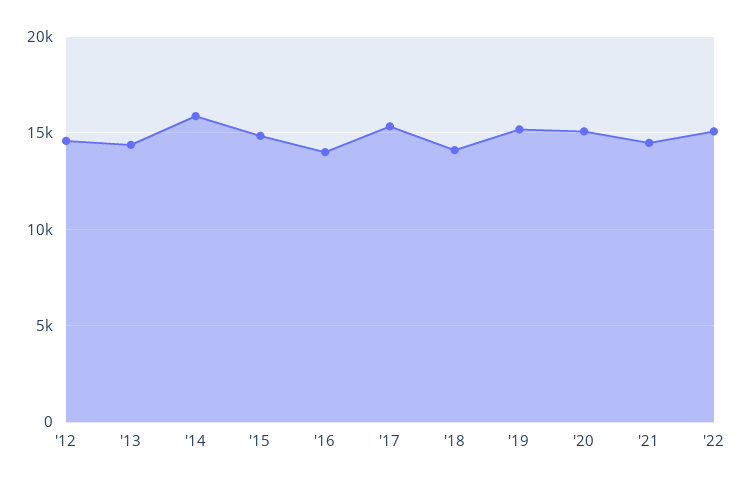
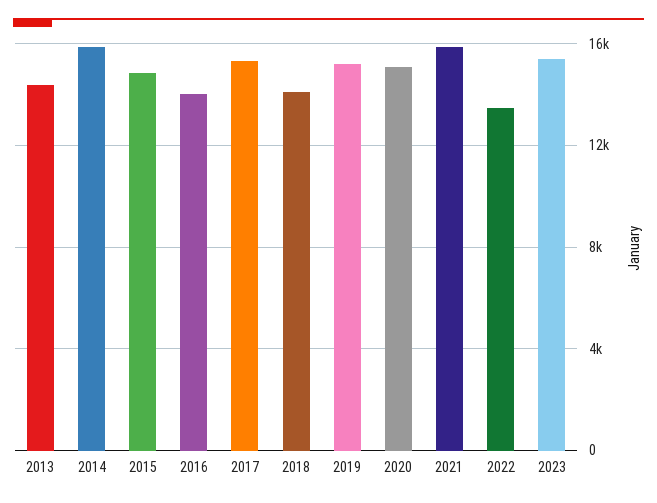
'12: 14500 -> none
'21: 14500 -> 16000
'22: 15000 -> 13500
2023: none -> 15500

